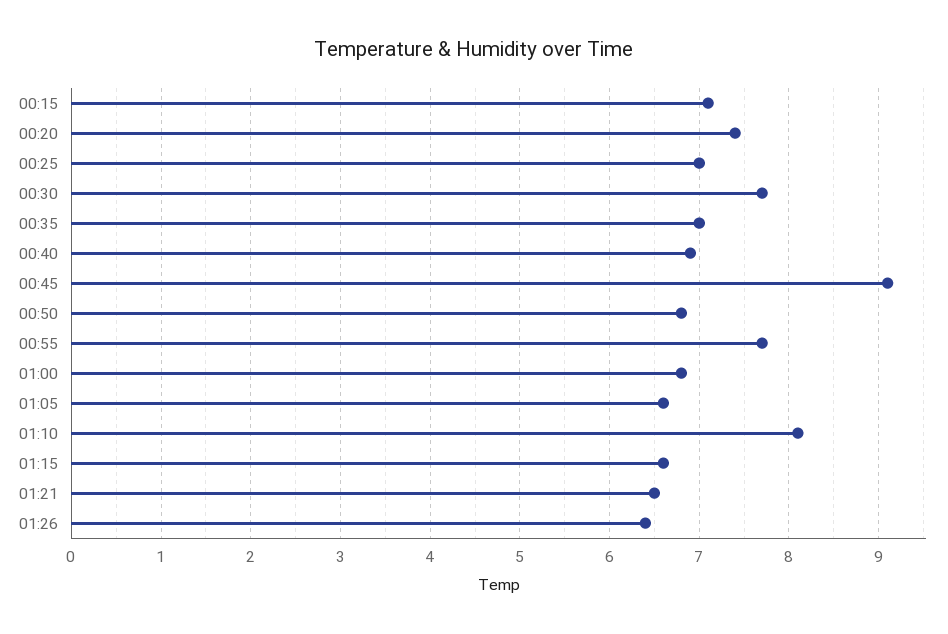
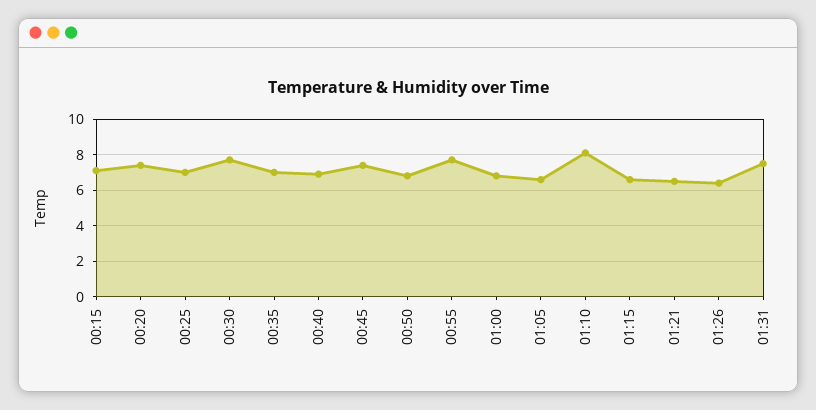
00:45: 9.1 -> 7.5
01:31: none -> 7.5

